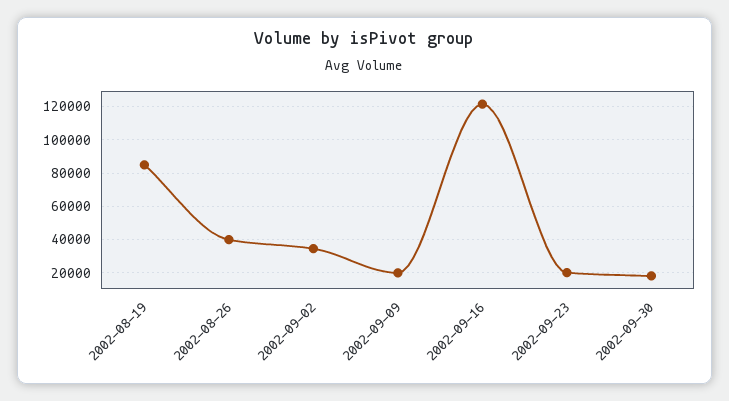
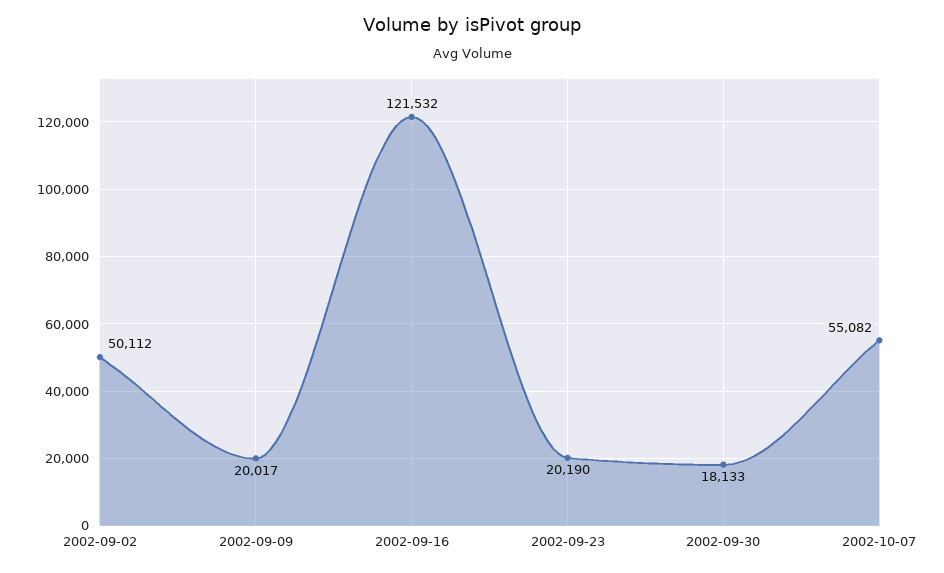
2002-08-19: 85000 -> none
2002-08-26: 40000 -> none
2002-09-02: 35000 -> 50112
2002-10-07: none -> 55082

